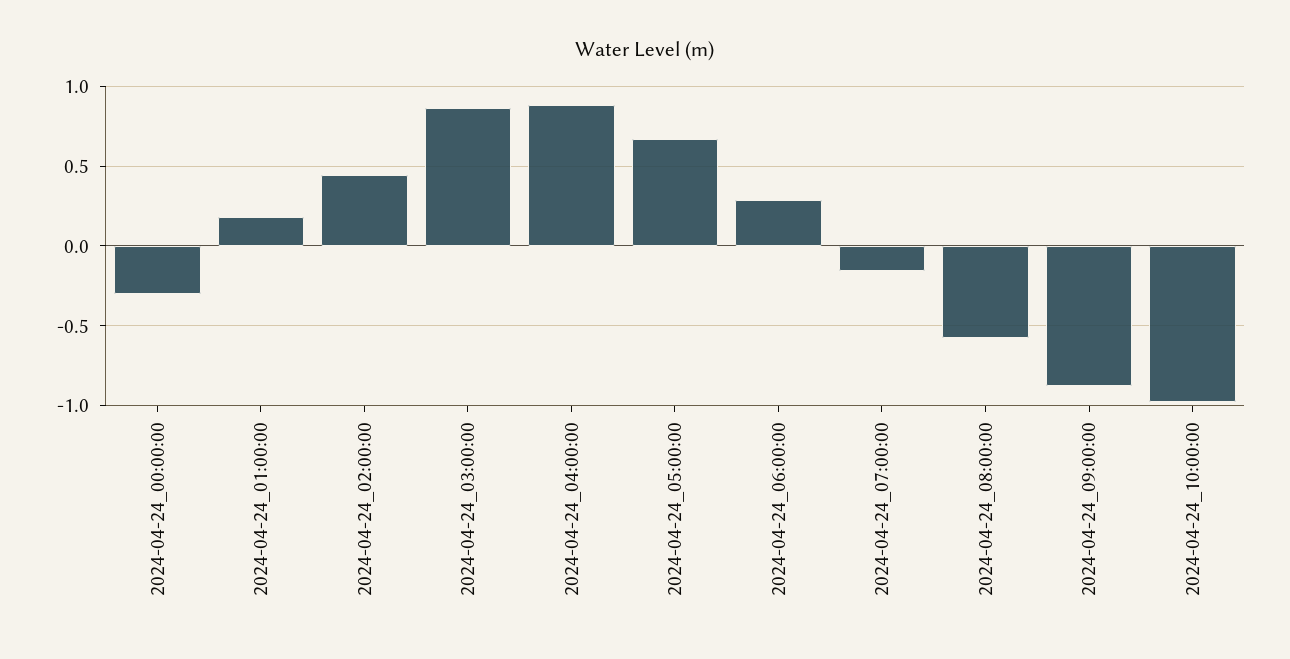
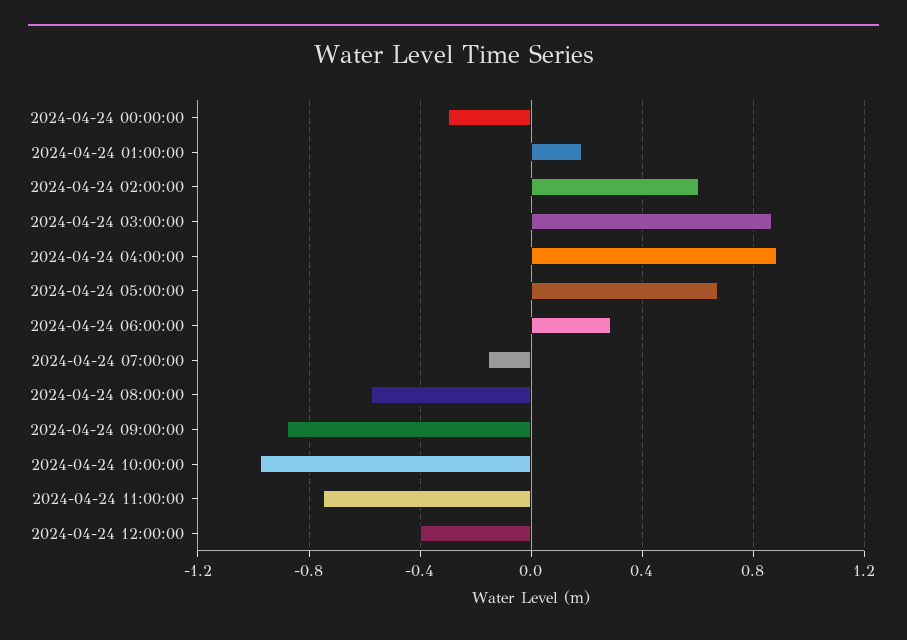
2024-04-24_02:00:00: 0.45 -> 0.6
2024-04-24 11:00:00: none -> -0.75
2024-04-24 12:00:00: none -> -0.4

